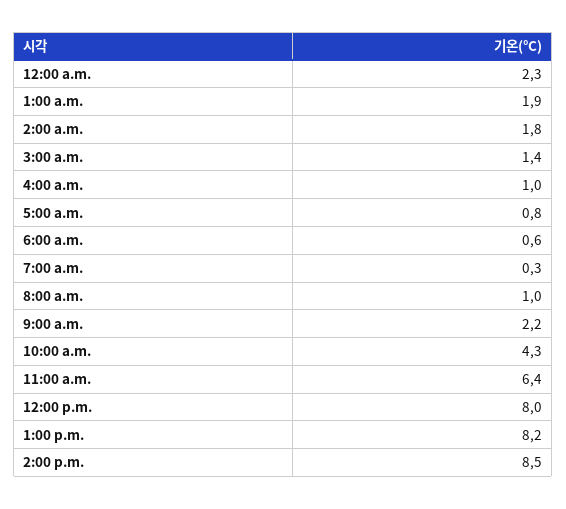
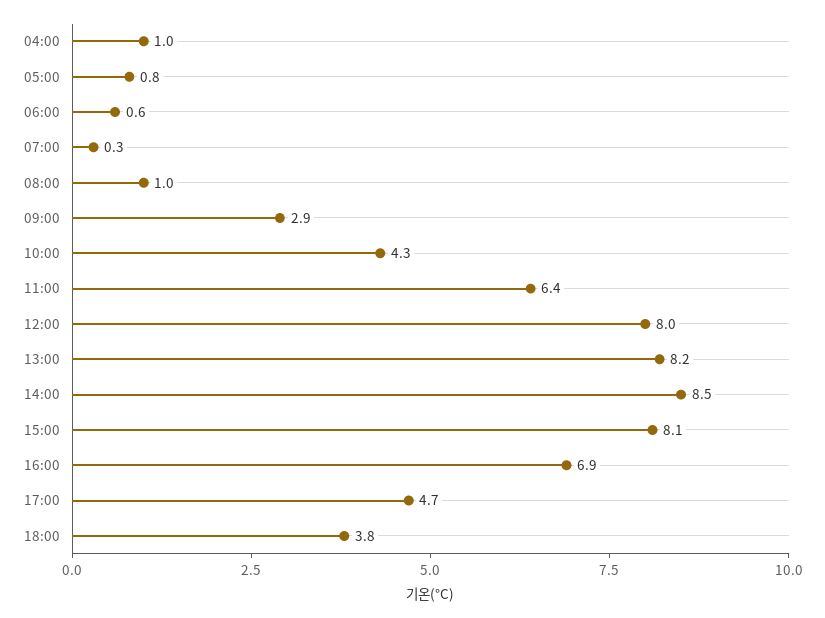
12:00 a.m.: 2.3 -> none
1:00 a.m.: 1.9 -> none
2:00 a.m.: 1.8 -> none
3:00 a.m.: 1.4 -> none
9:00 a.m.: 2.2 -> 2.9
15:00: none -> 8.1
16:00: none -> 6.9
17:00: none -> 4.7
18:00: none -> 3.8

